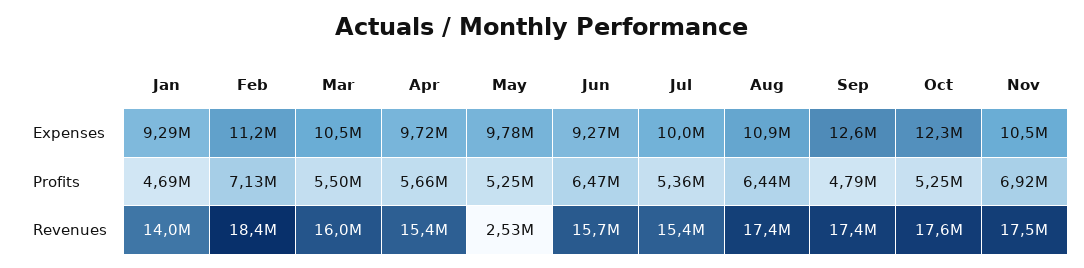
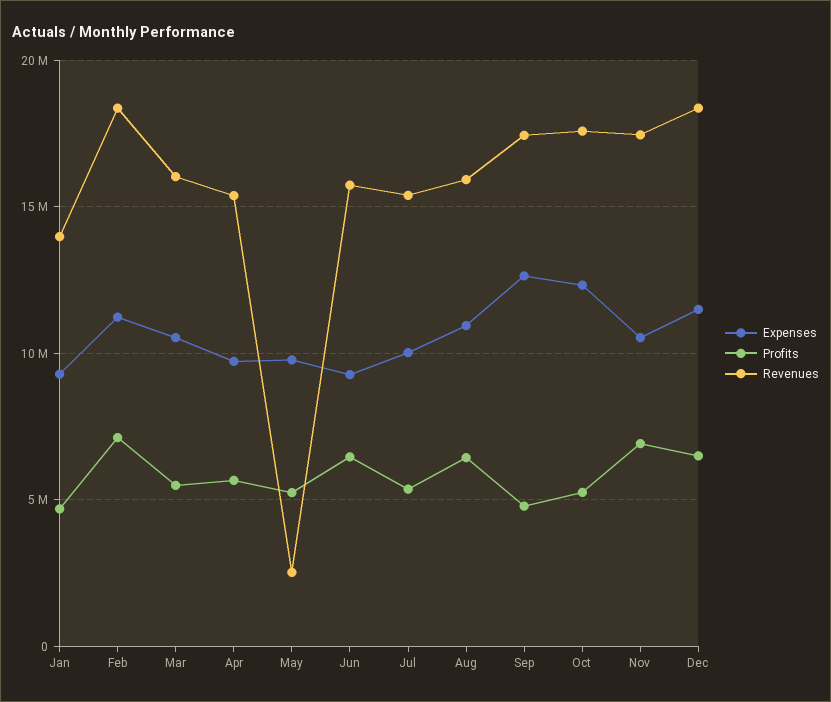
Revenues, Aug: 17400000 -> 16000000
Expenses, Dec: none -> 11500000
Profits, Dec: none -> 6500000
Revenues, Dec: none -> 18500000

